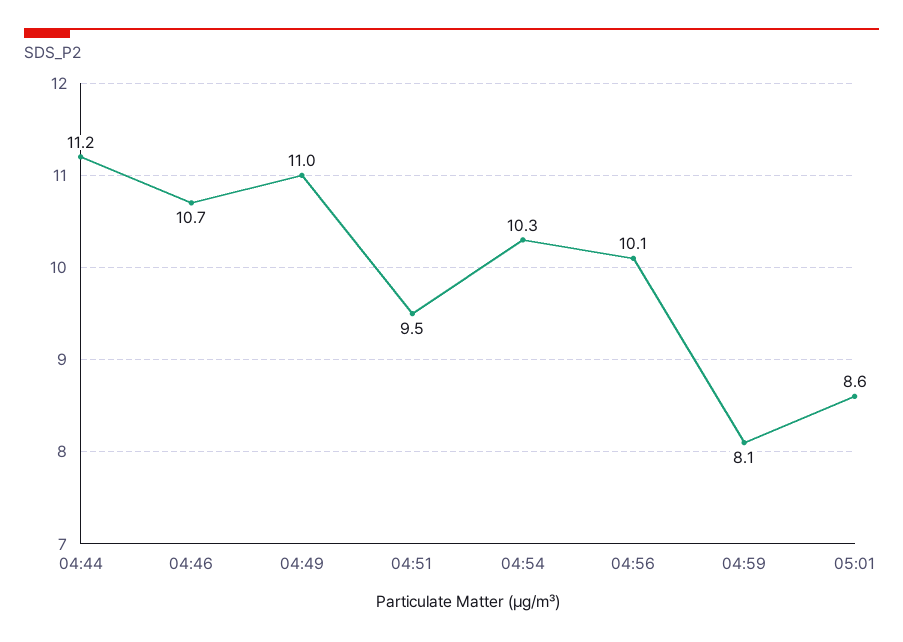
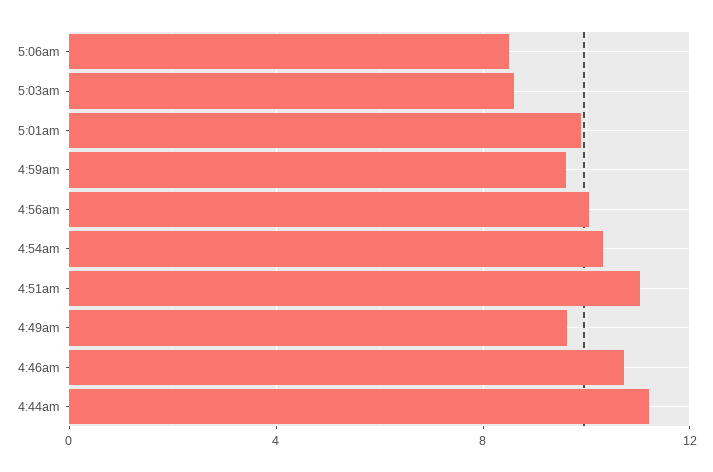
04:49: 11 -> 9.5
04:51: 9.5 -> 11
04:59: 8.1 -> 9.5
05:01: 8.6 -> 10
5:06am: none -> 8.5
5:03am: none -> 8.5

